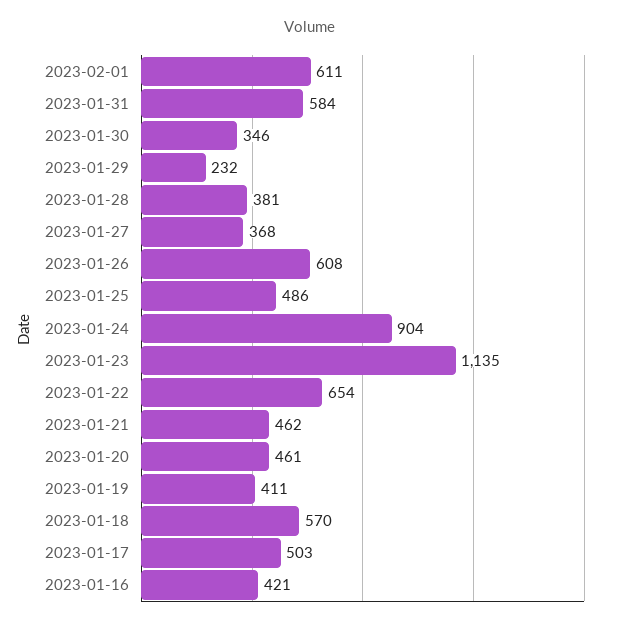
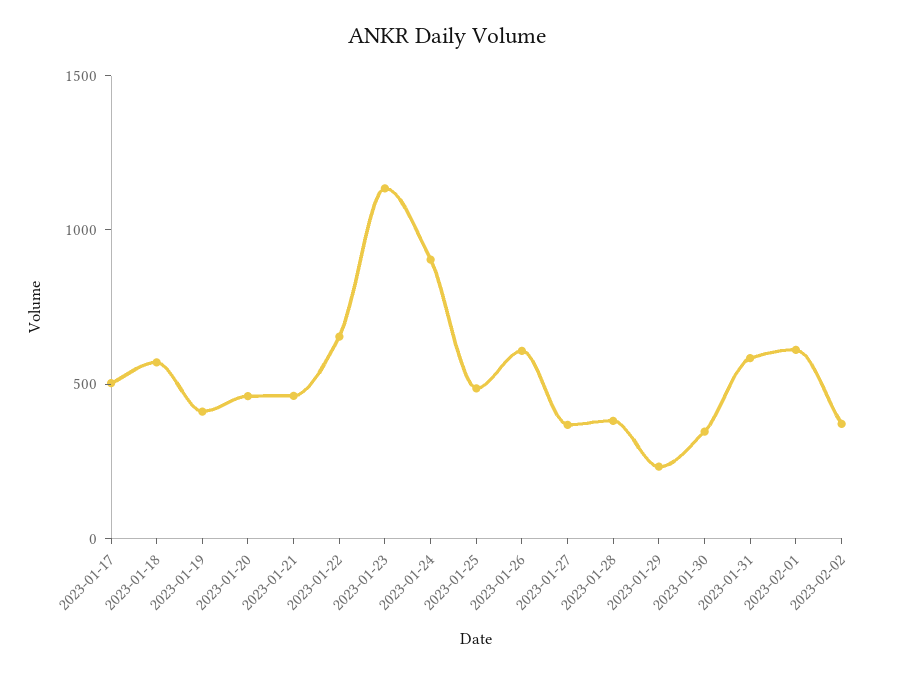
2023-01-16: 421 -> none
2023-02-02: none -> 400

